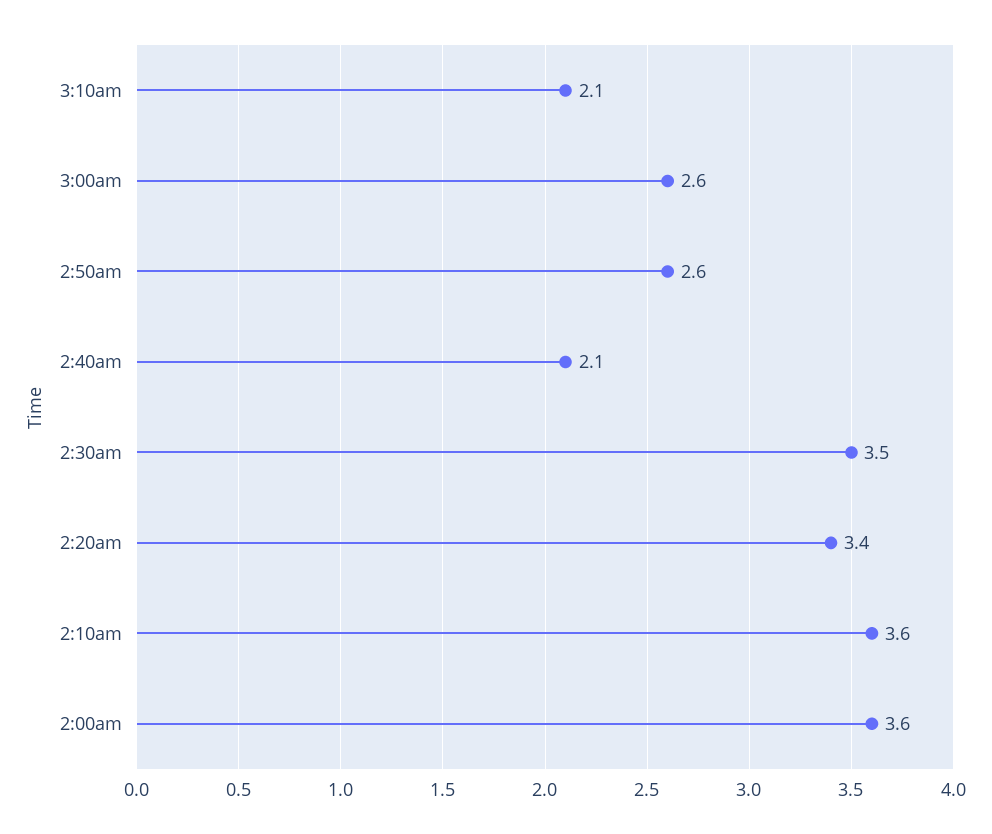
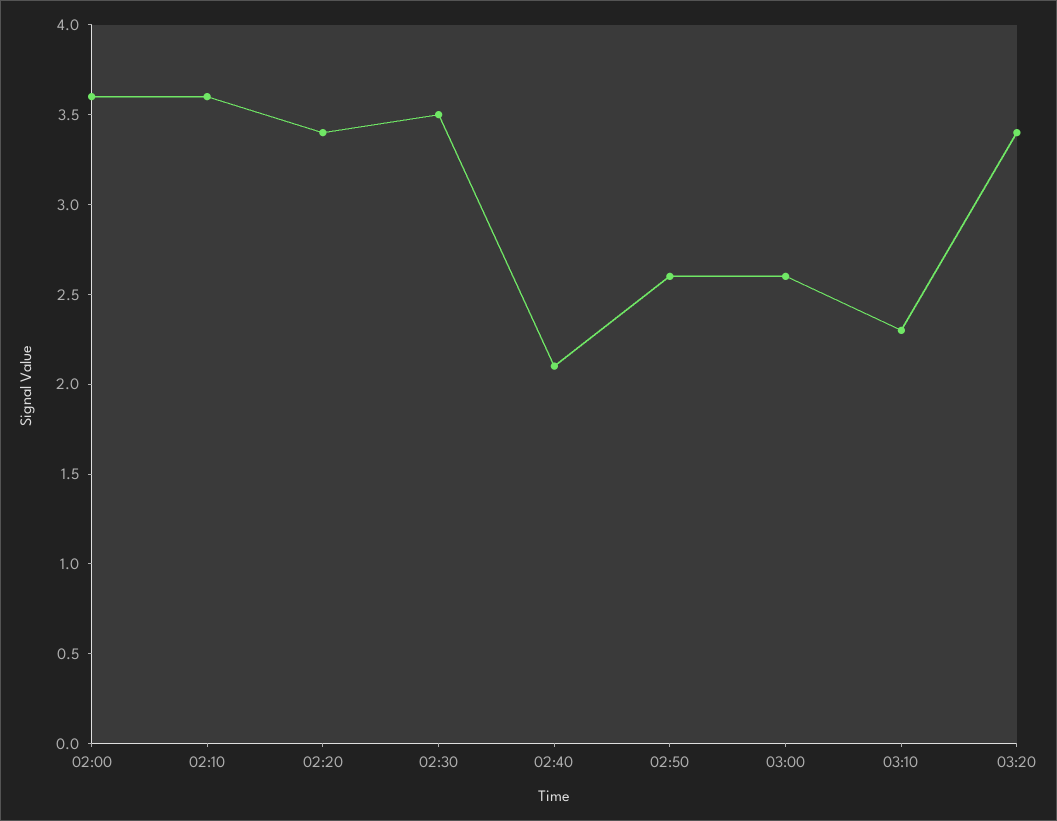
3:10am: 2.1 -> 2.3
03:20: none -> 3.4

